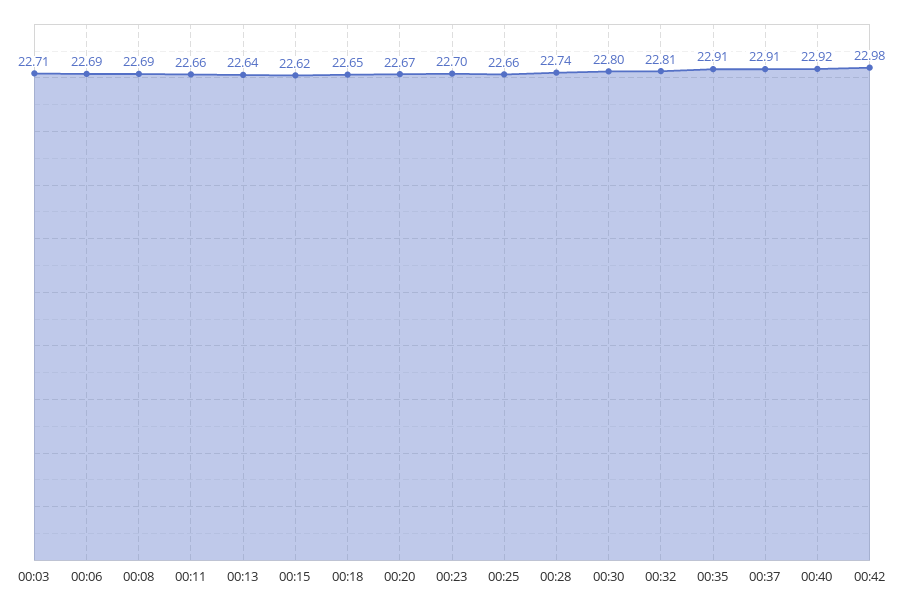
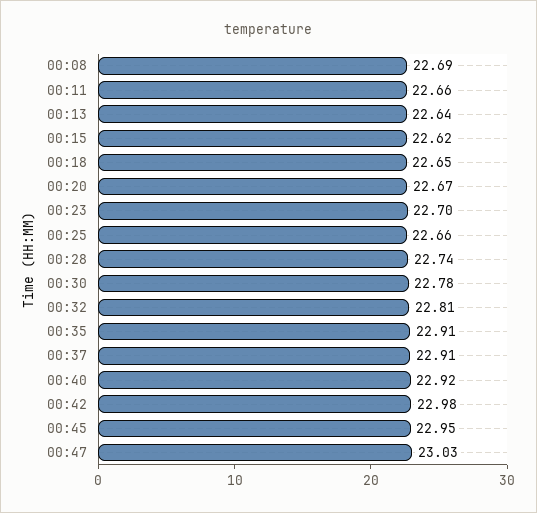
00:03: 22.71 -> none
00:06: 22.69 -> none
00:30: 22.8 -> 22.78
00:45: none -> 22.95
00:47: none -> 23.03

